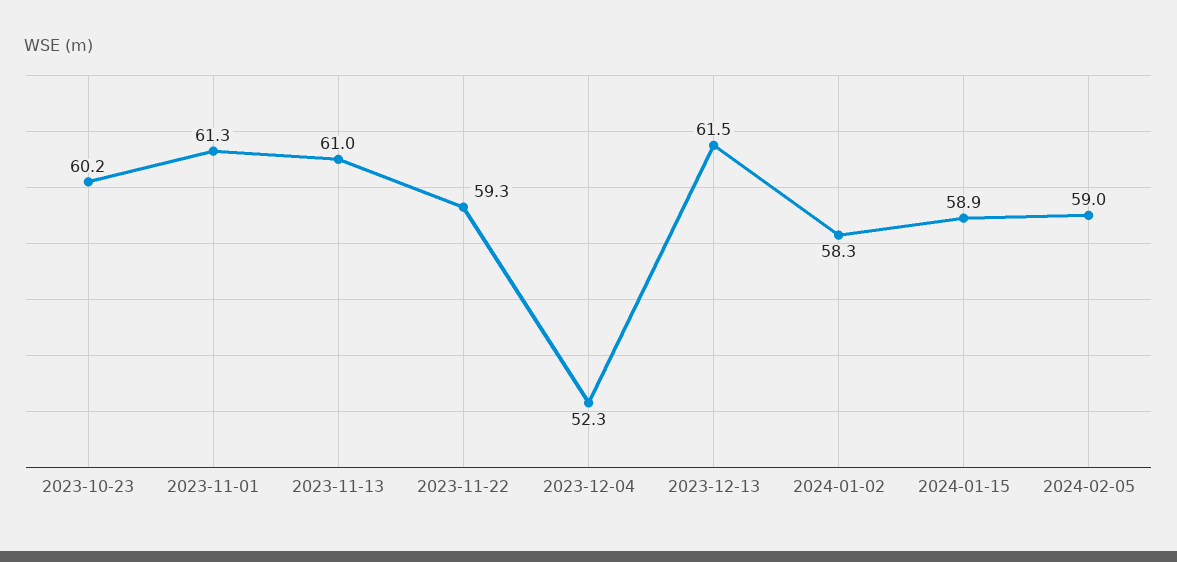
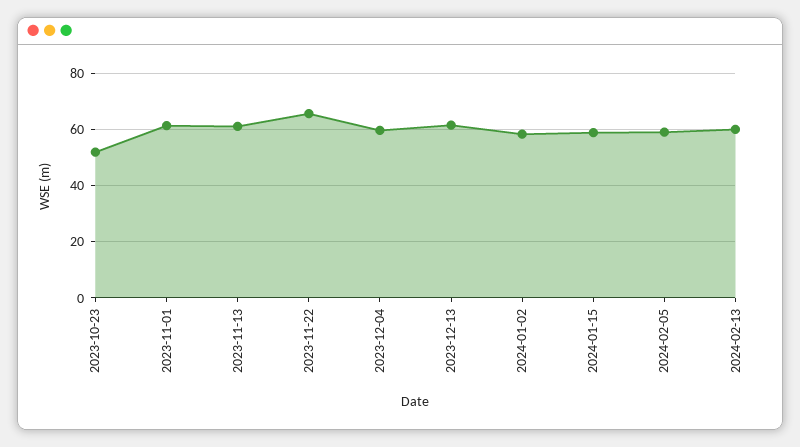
2023-10-23: 60.2 -> 52.5
2023-11-22: 59.3 -> 65
2023-12-04: 52.3 -> 60
2024-02-13: none -> 60

